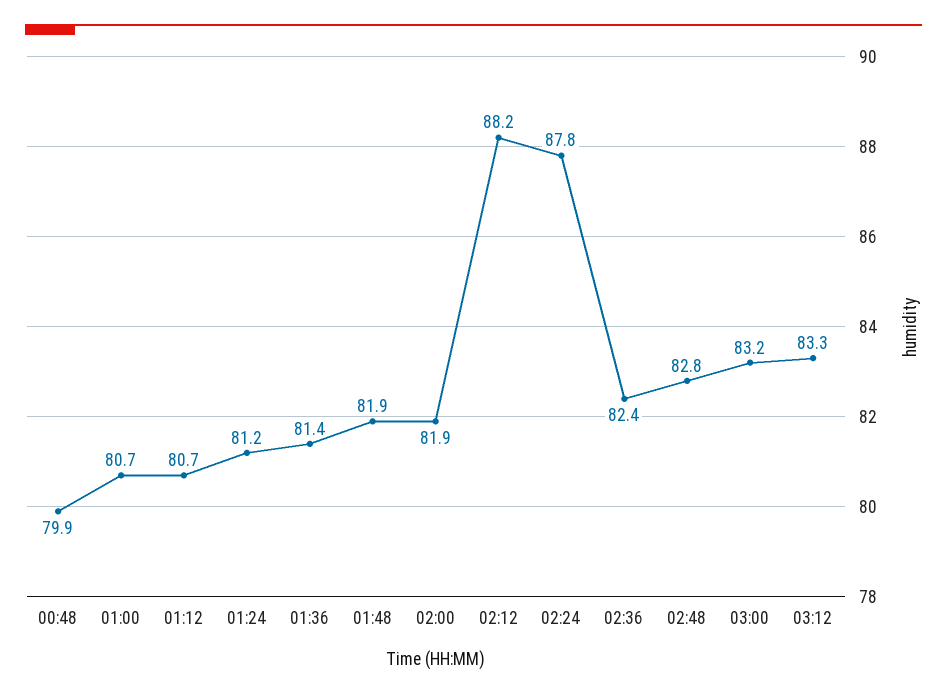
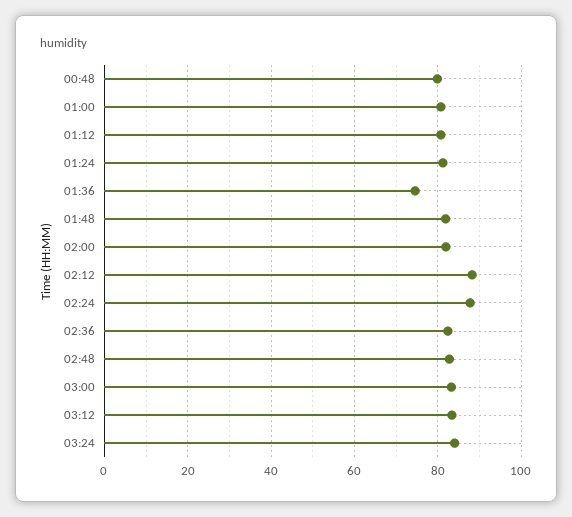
01:36: 81.4 -> 74
03:24: none -> 84

